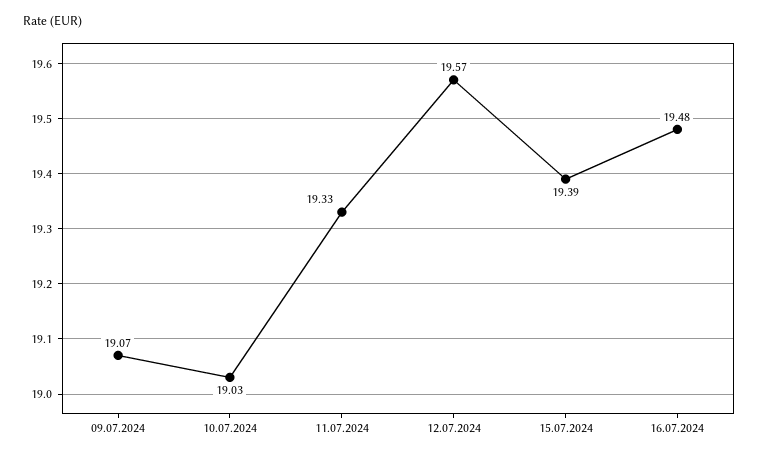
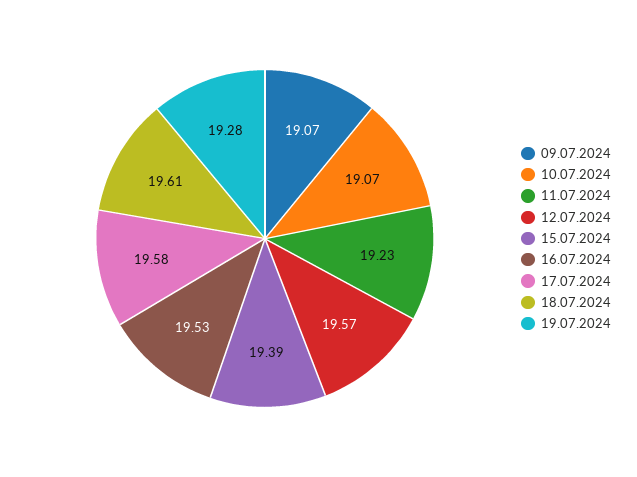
10.07.2024: 19.03 -> 19.07
11.07.2024: 19.33 -> 19.23
16.07.2024: 19.48 -> 19.53
17.07.2024: none -> 19.58
18.07.2024: none -> 19.61
19.07.2024: none -> 19.28

